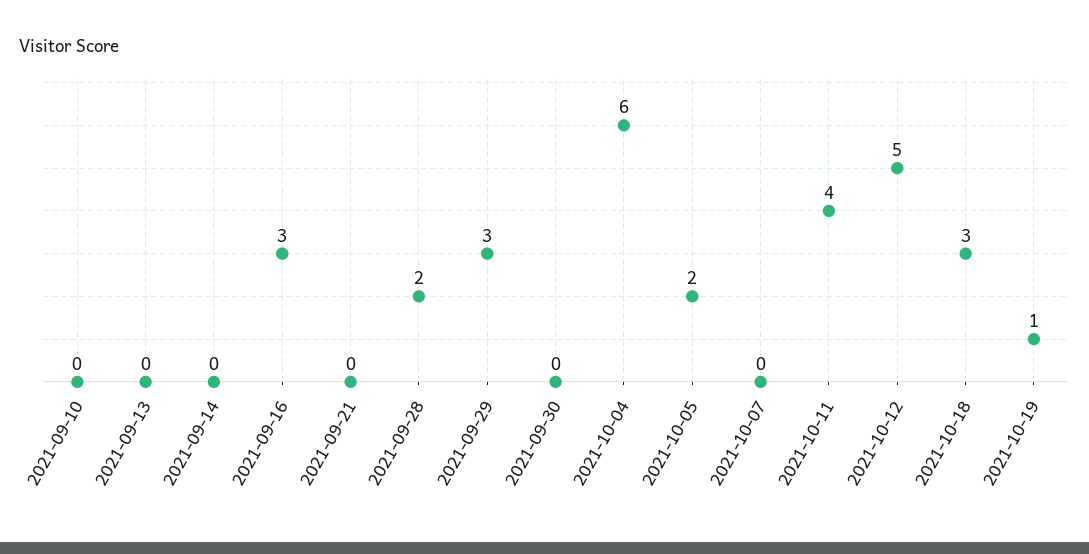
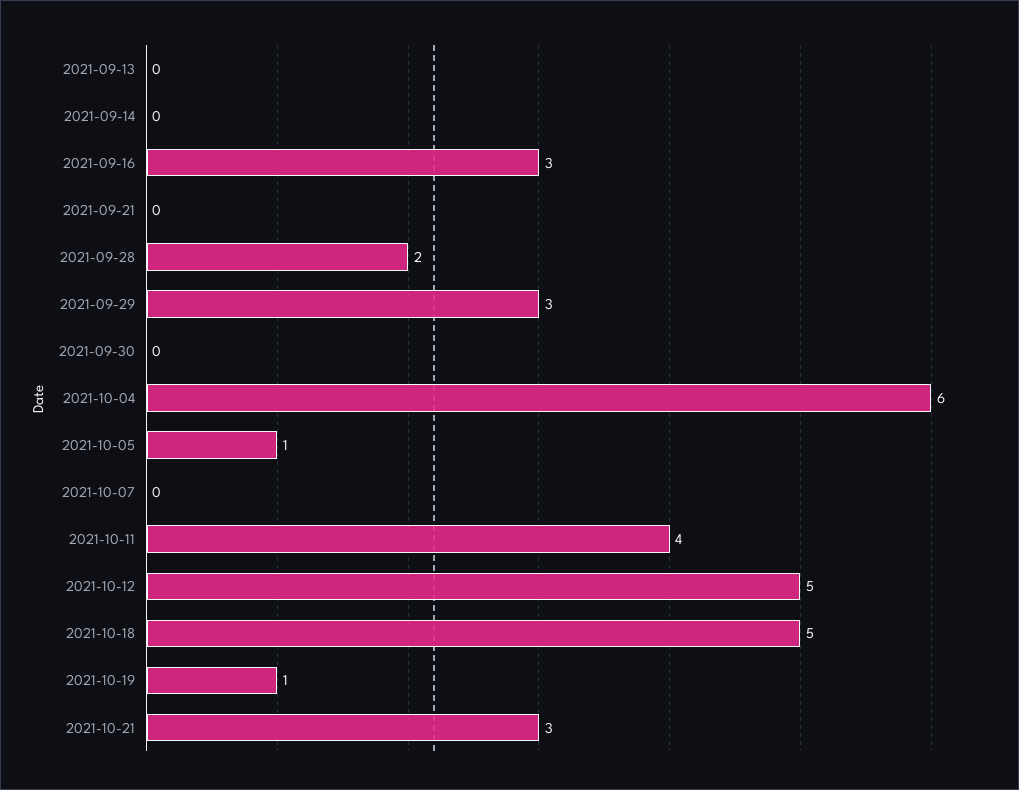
2021-09-10: 0 -> none
2021-10-05: 2 -> 1
2021-10-18: 3 -> 5
2021-10-21: none -> 3

